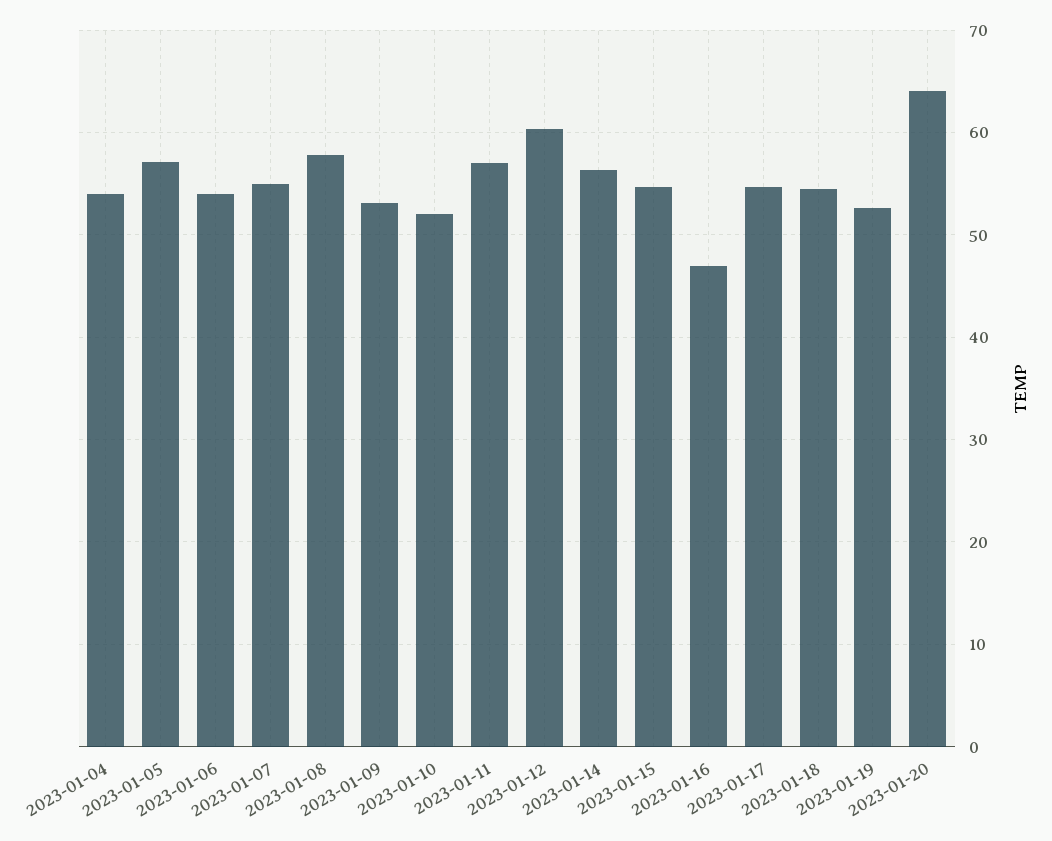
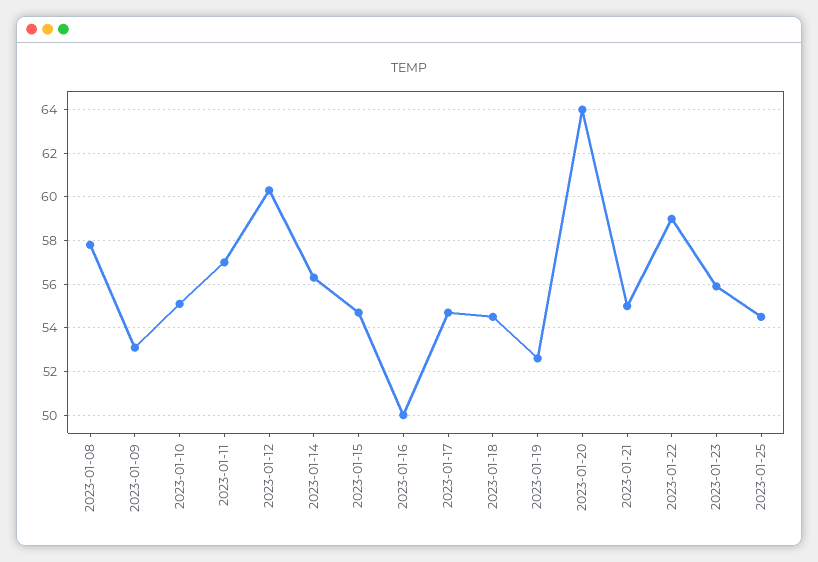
2023-01-04: 54 -> none
2023-01-05: 57 -> none
2023-01-06: 54 -> none
2023-01-07: 55 -> none
2023-01-10: 52 -> 55
2023-01-16: 47 -> 50
2023-01-21: none -> 55
2023-01-22: none -> 59
2023-01-23: none -> 56
2023-01-25: none -> 54.5

